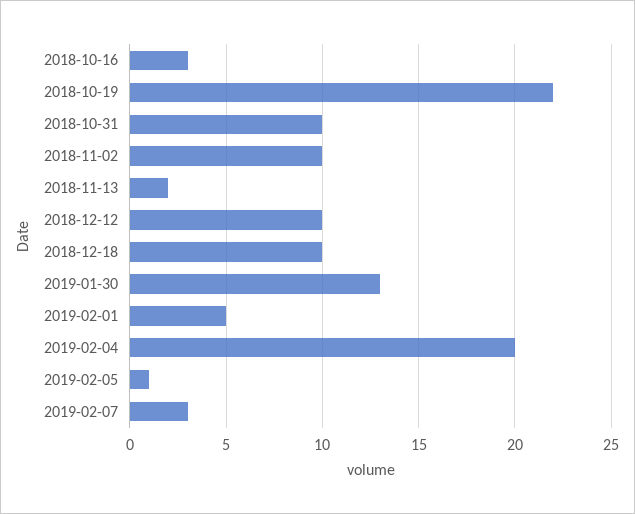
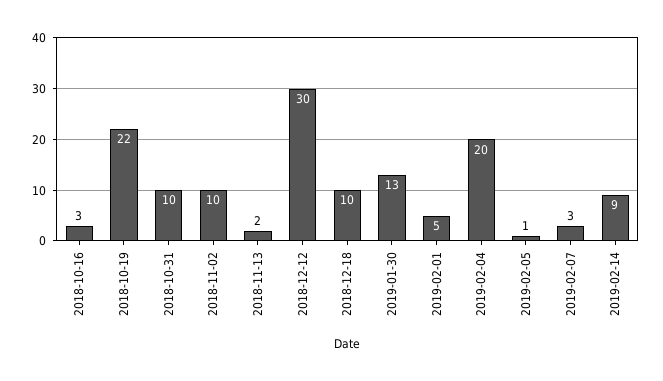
2018-12-12: 10 -> 30
2019-02-14: none -> 9

